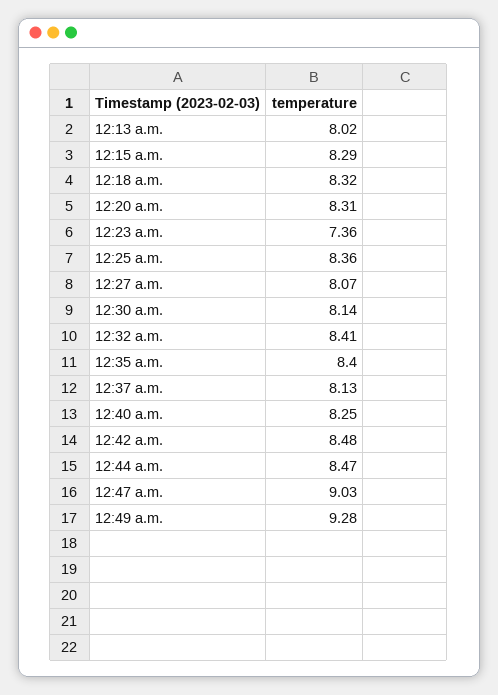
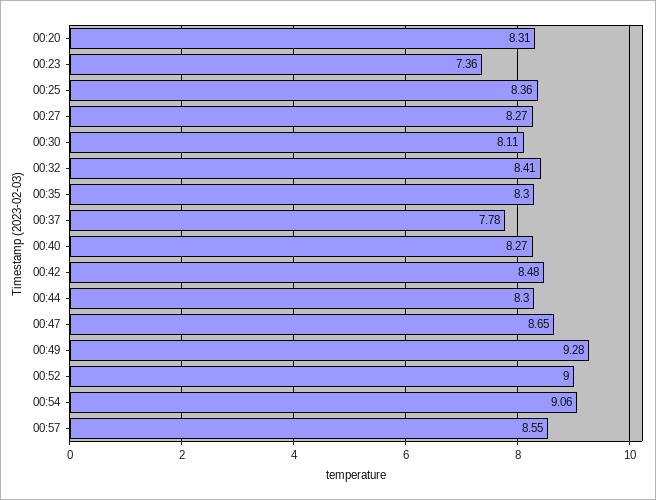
12:13 a.m.: 8.02 -> none
12:15 a.m.: 8.29 -> none
12:18 a.m.: 8.32 -> none
12:27 a.m.: 8.07 -> 8.27
12:30 a.m.: 8.14 -> 8.11
12:35 a.m.: 8.4 -> 8.3
12:37 a.m.: 8.13 -> 7.78
12:40 a.m.: 8.25 -> 8.27
12:44 a.m.: 8.47 -> 8.3
12:47 a.m.: 9.03 -> 8.65
00:52: none -> 9
00:54: none -> 9.06
00:57: none -> 8.55

